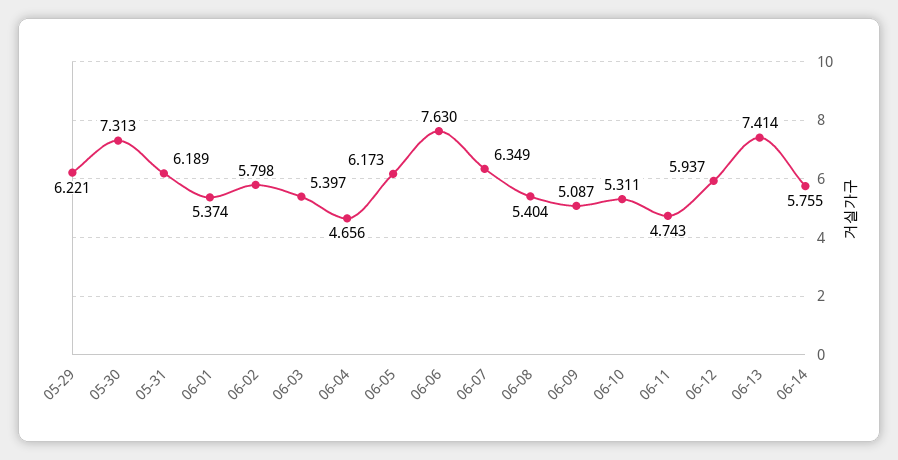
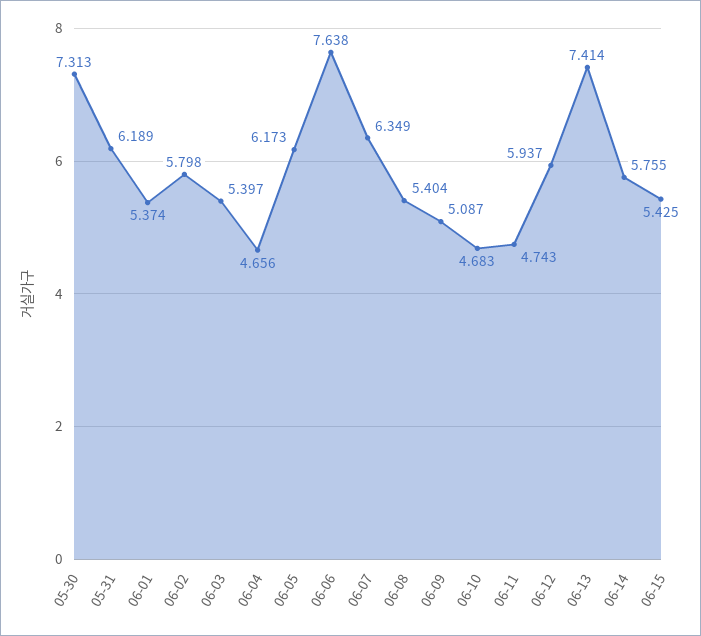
05-29: 6.221 -> none
06-06: 7.63 -> 7.638
06-10: 5.311 -> 4.683
06-15: none -> 5.425

